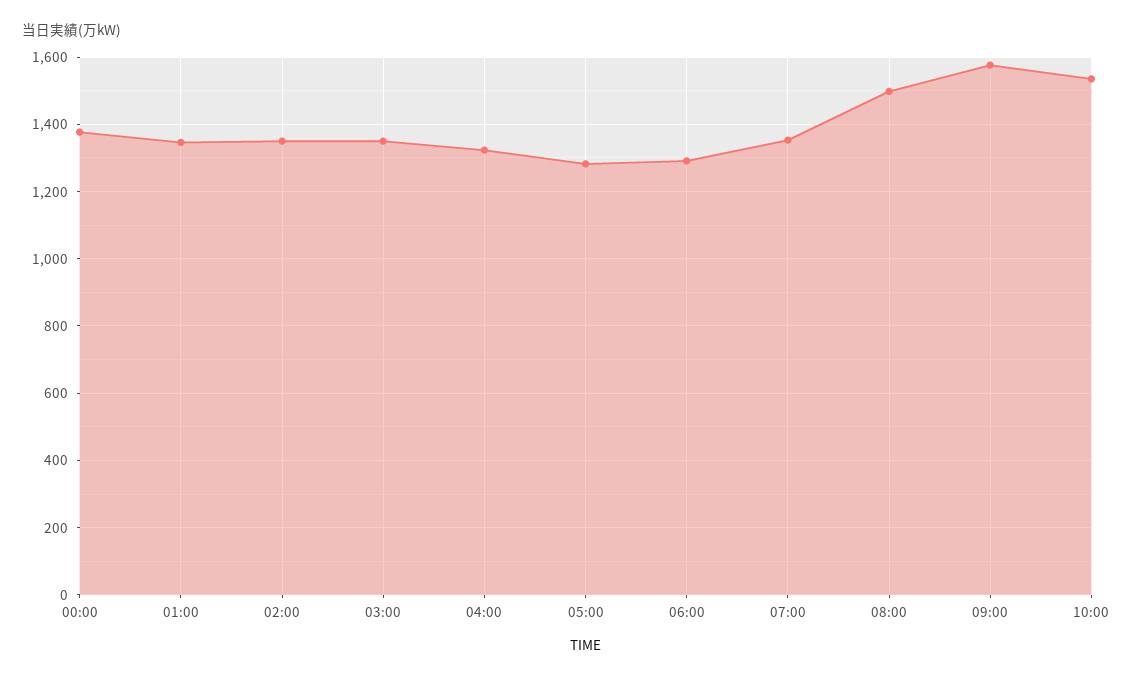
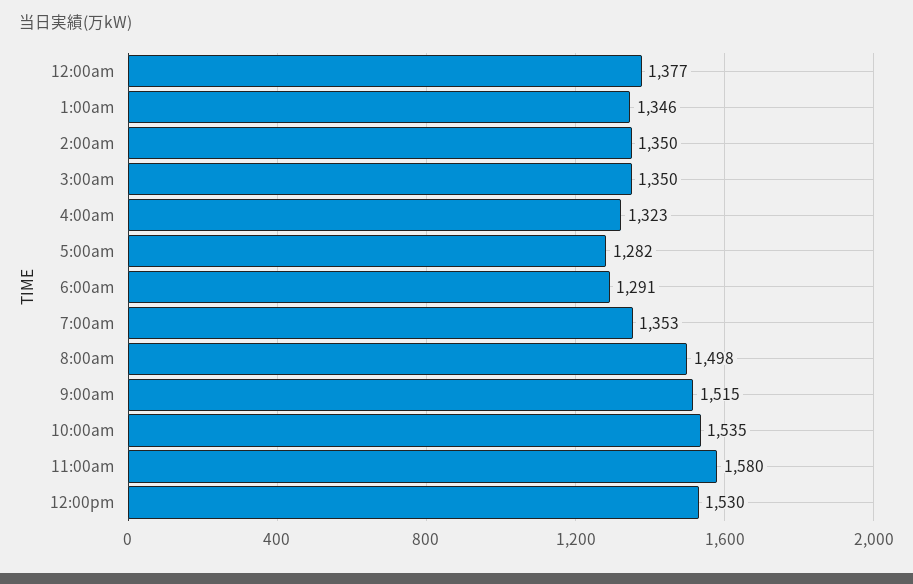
09:00: 1580 -> 1515
11:00am: none -> 1580
12:00pm: none -> 1530

